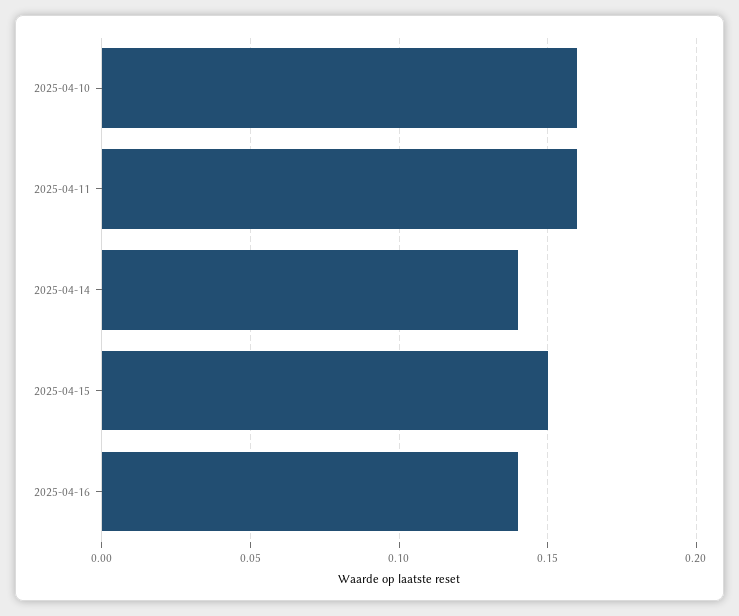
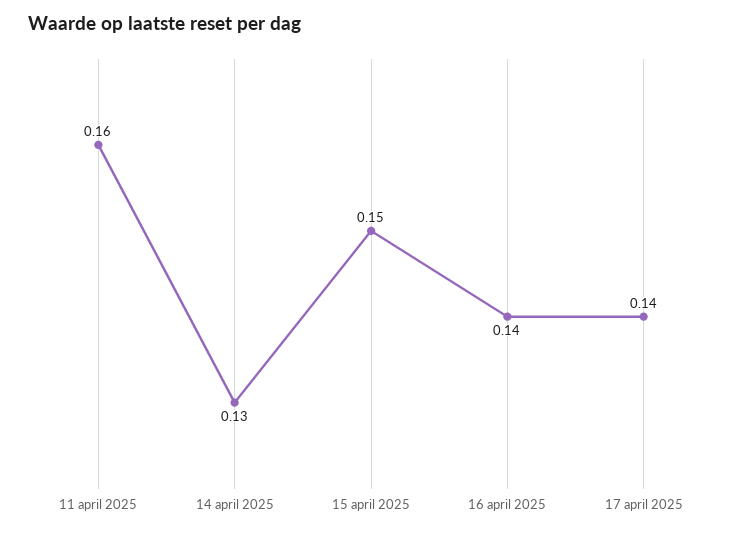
2025-04-10: 0.16 -> none
2025-04-14: 0.14 -> 0.13
17 april 2025: none -> 0.14

